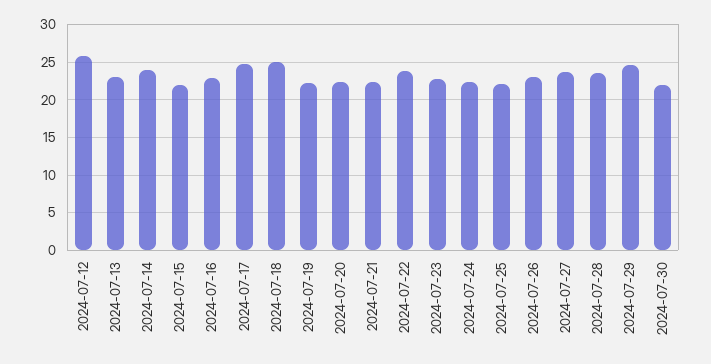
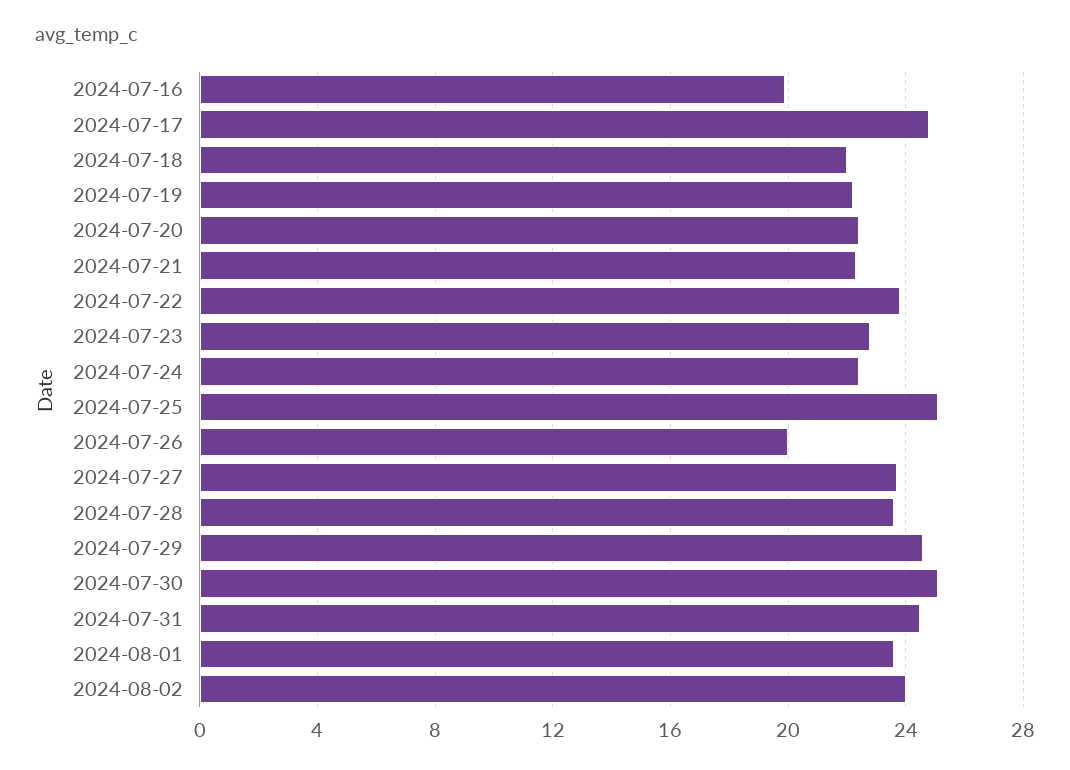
2024-07-12: 26 -> none
2024-07-13: 23 -> none
2024-07-14: 24 -> none
2024-07-15: 22 -> none
2024-07-16: 23 -> 20
2024-07-18: 25 -> 22
2024-07-25: 22 -> 25
2024-07-26: 23 -> 20
2024-07-30: 22 -> 25
2024-07-31: none -> 24.5
2024-08-01: none -> 23.5
2024-08-02: none -> 24

